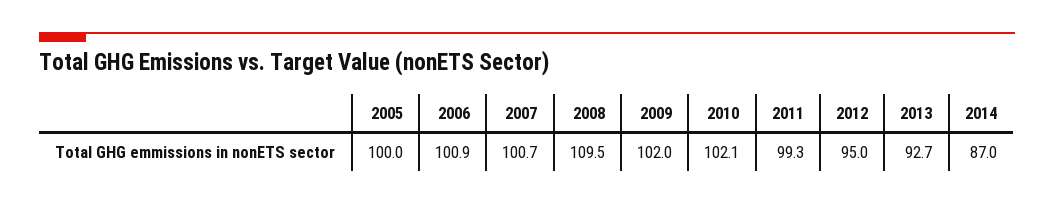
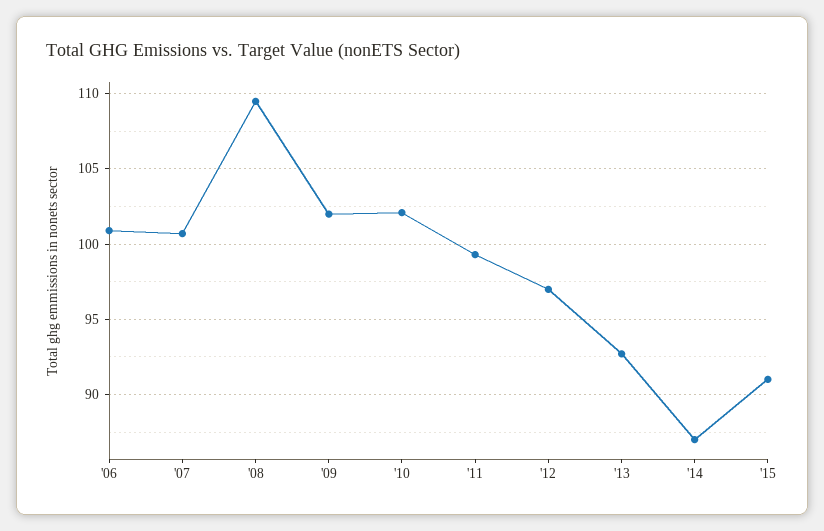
2005: 100 -> none
2012: 95 -> 97
'15: none -> 91

